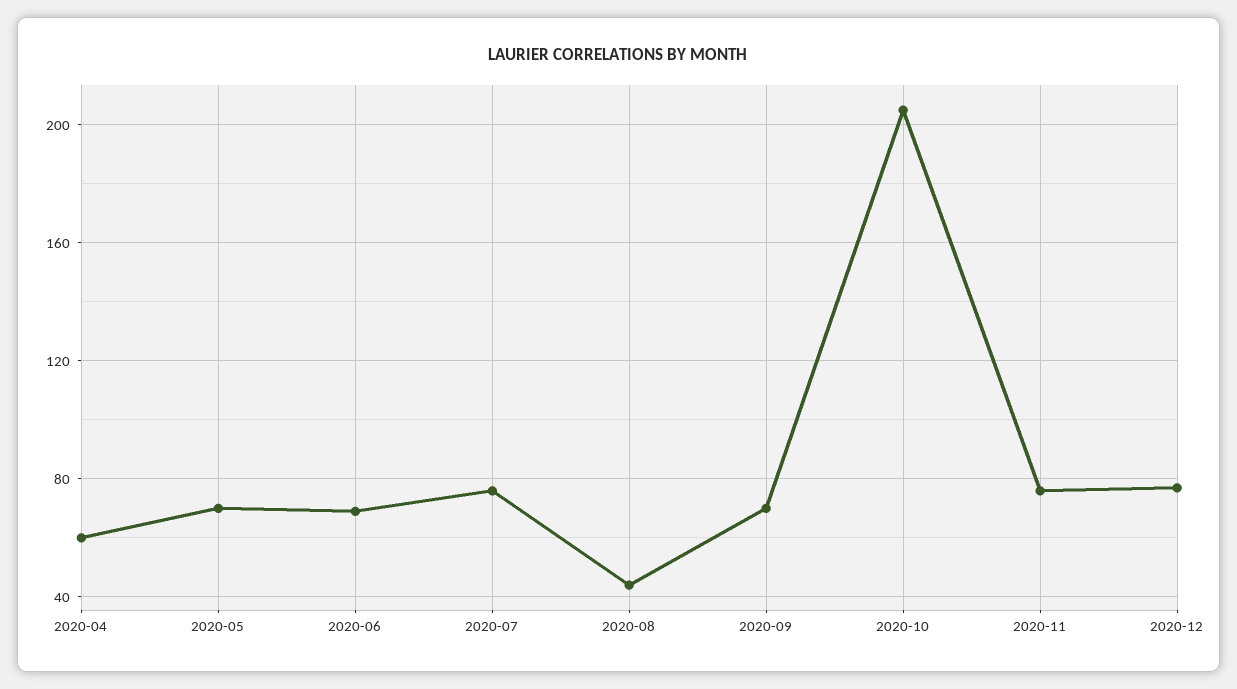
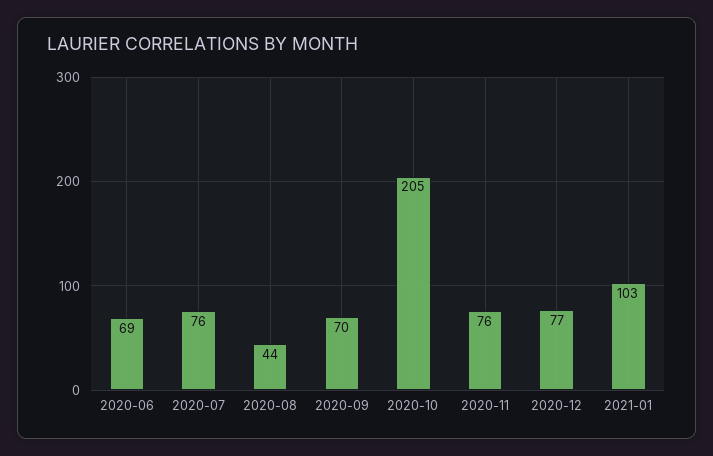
2020-04: 60 -> none
2020-05: 70 -> none
2021-01: none -> 103

